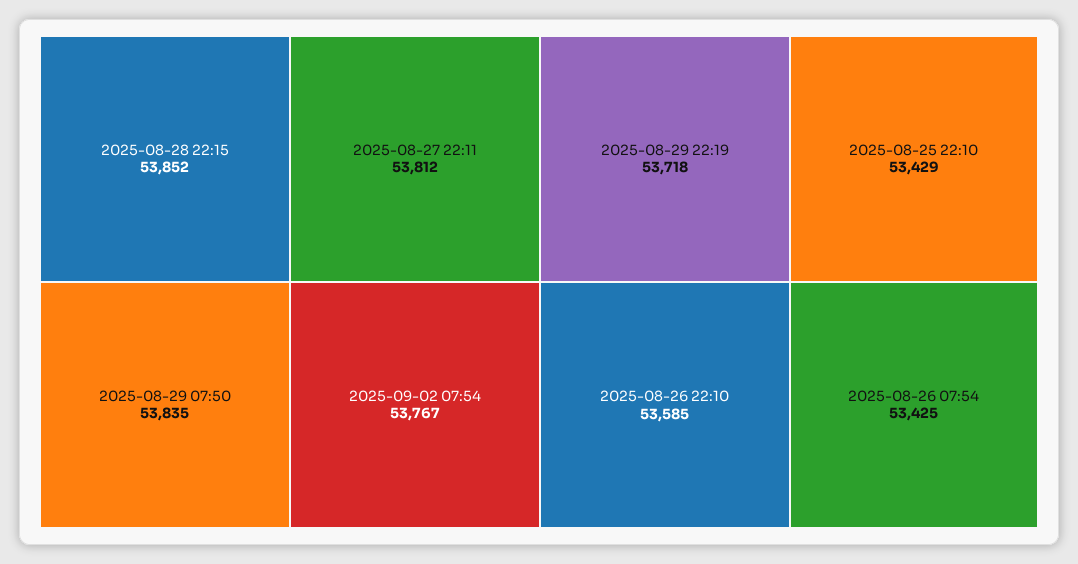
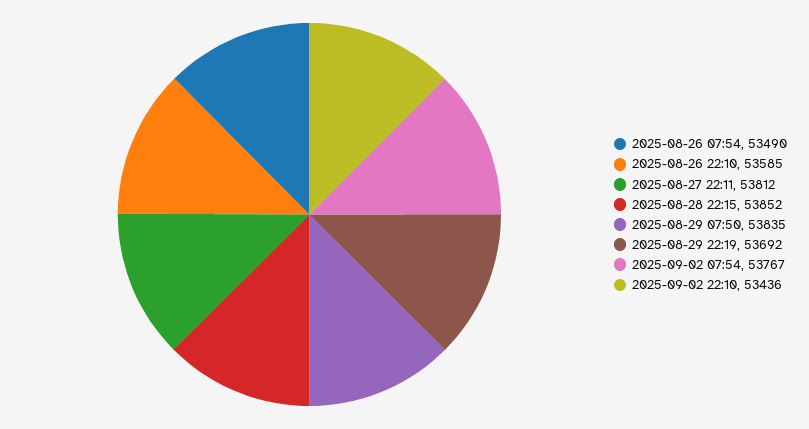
2025-08-29 22:19: 53718 -> 53692
2025-08-25 22:10: 53429 -> none
2025-08-26 07:54: 53425 -> 53490
2025-09-02 22:10: none -> 53436

